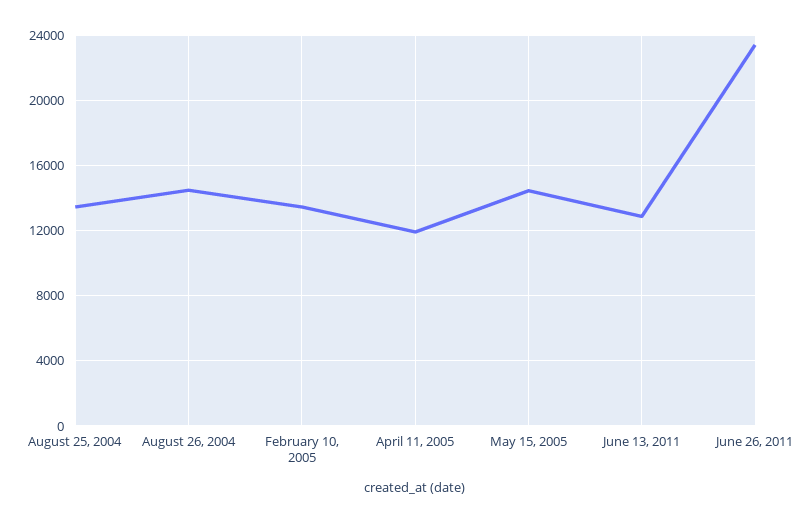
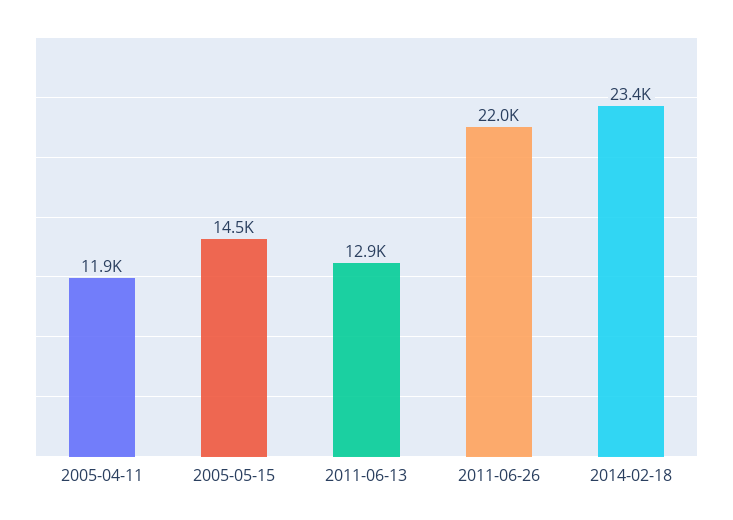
August 25, 2004: 13500 -> none
August 26, 2004: 14500 -> none
February 10, 2005: 13500 -> none
June 26, 2011: 23500 -> 22000
2014-02-18: none -> 23400

